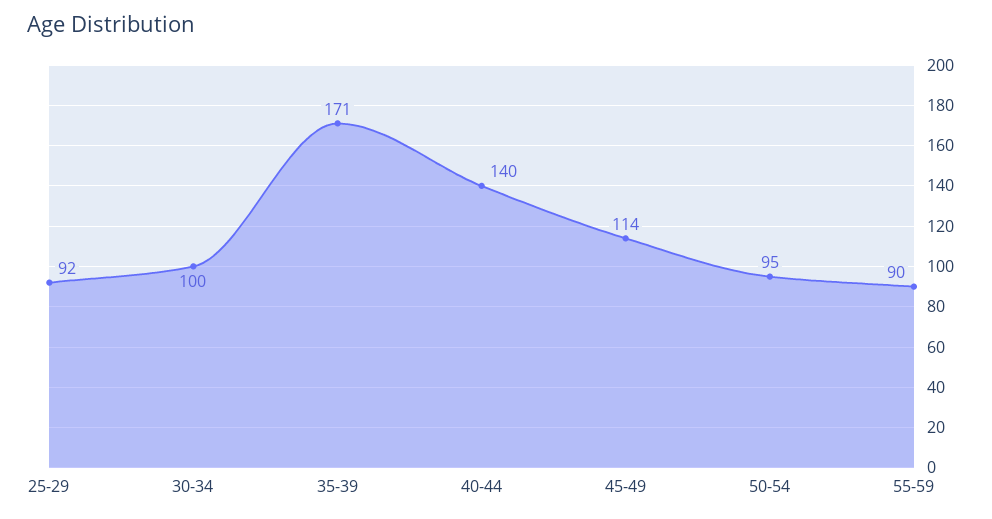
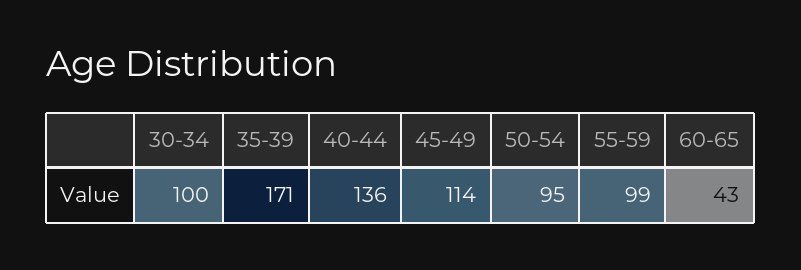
25-29: 92 -> none
40-44: 140 -> 136
55-59: 90 -> 99
60-65: none -> 43

